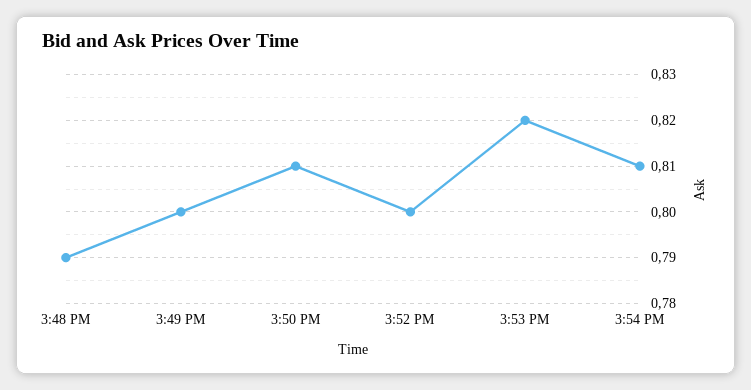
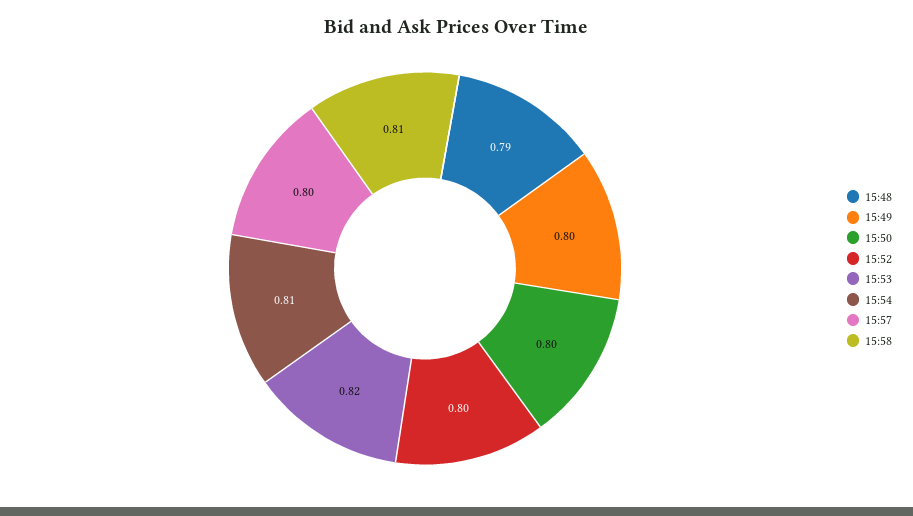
3:50 PM: 0.81 -> 0.8
15:57: none -> 0.8
15:58: none -> 0.81

